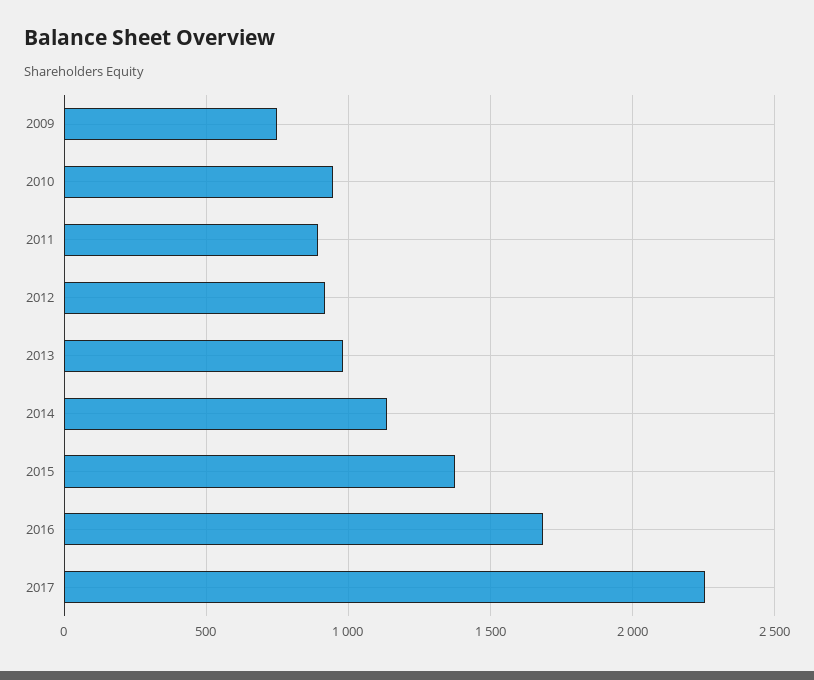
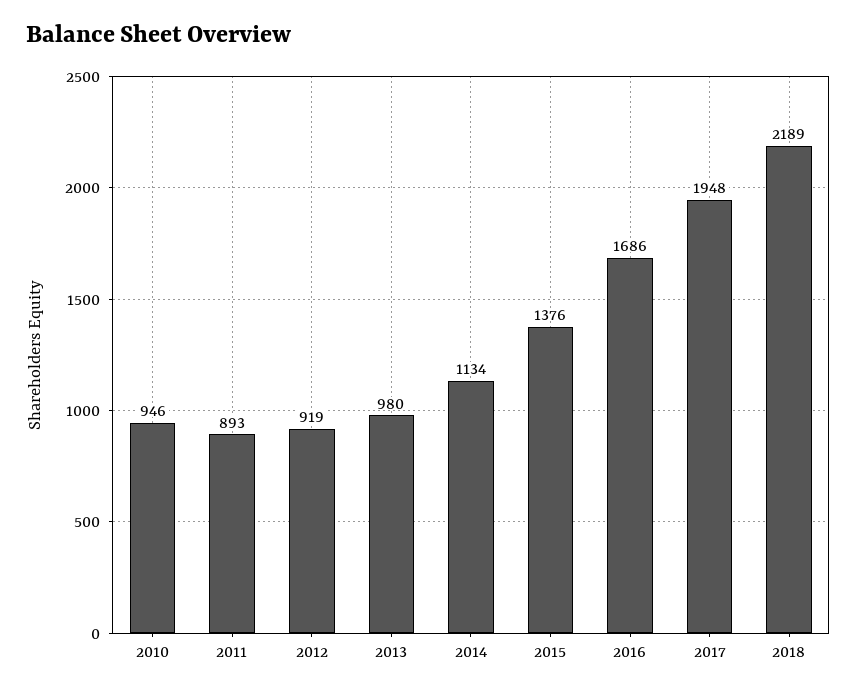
2009: 750 -> none
2017: 2250 -> 1948
2018: none -> 2189

